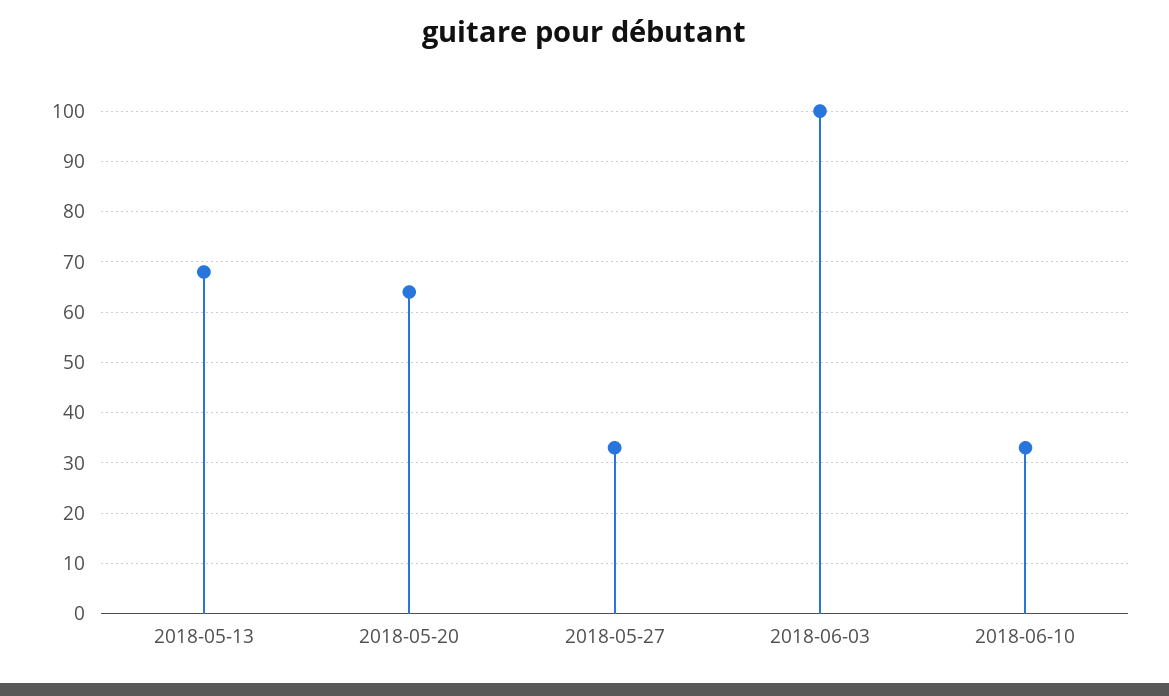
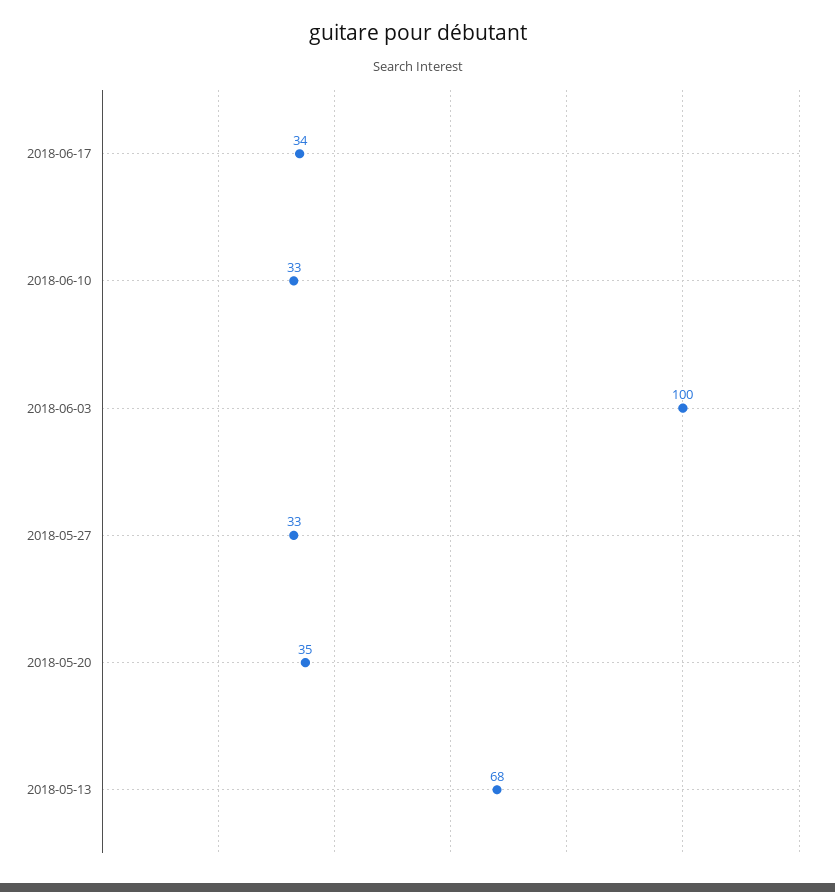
2018-05-20: 65 -> 35
2018-06-17: none -> 34

